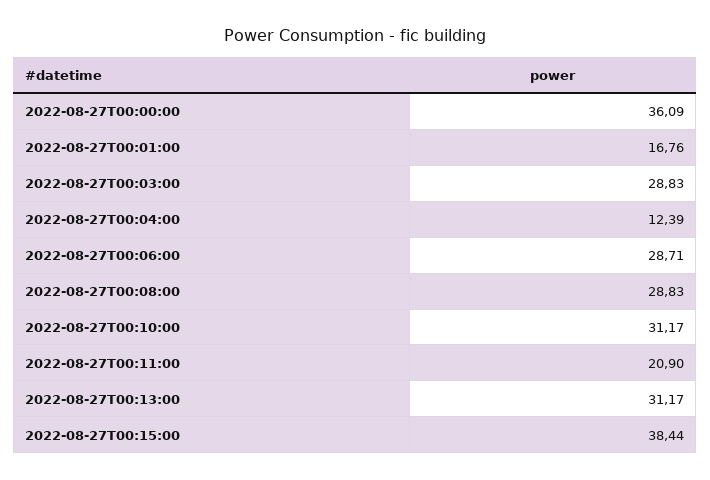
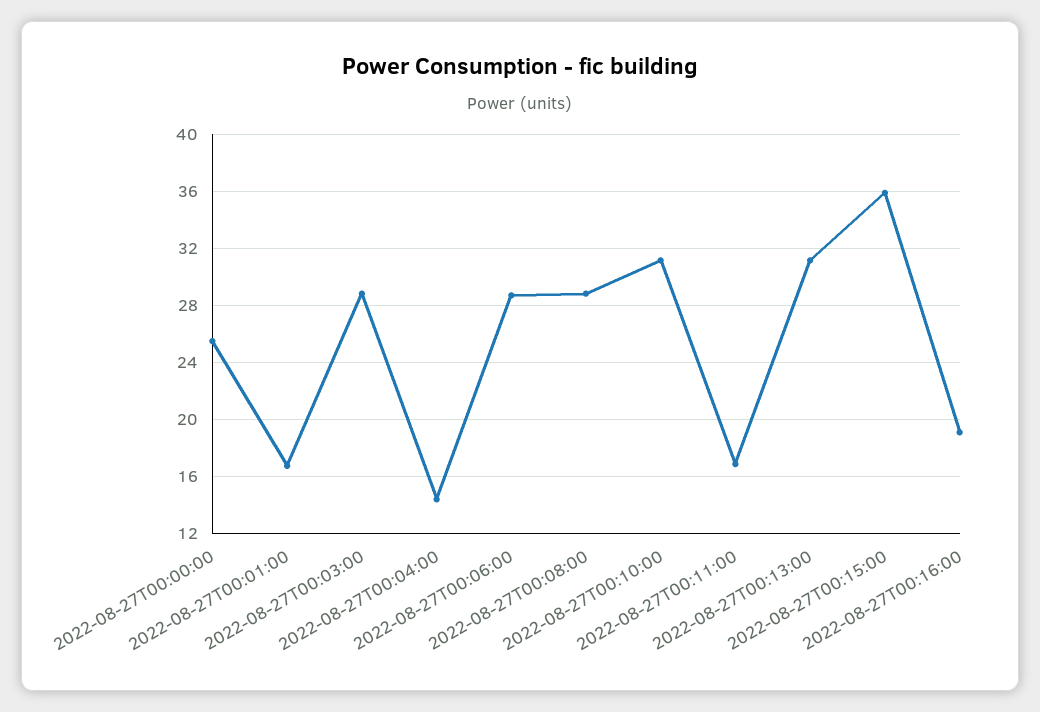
2022-08-27T00:00:00: 36.09 -> 25.5
2022-08-27T00:04:00: 12.39 -> 14.5
2022-08-27T00:11:00: 20.9 -> 17
2022-08-27T00:15:00: 38.44 -> 36
2022-08-27T00:16:00: none -> 19

